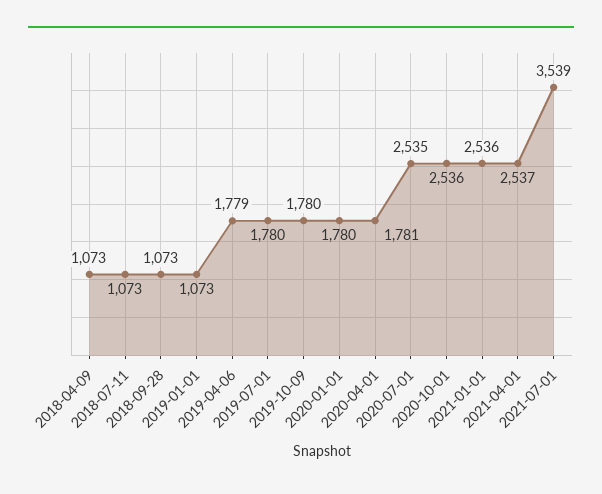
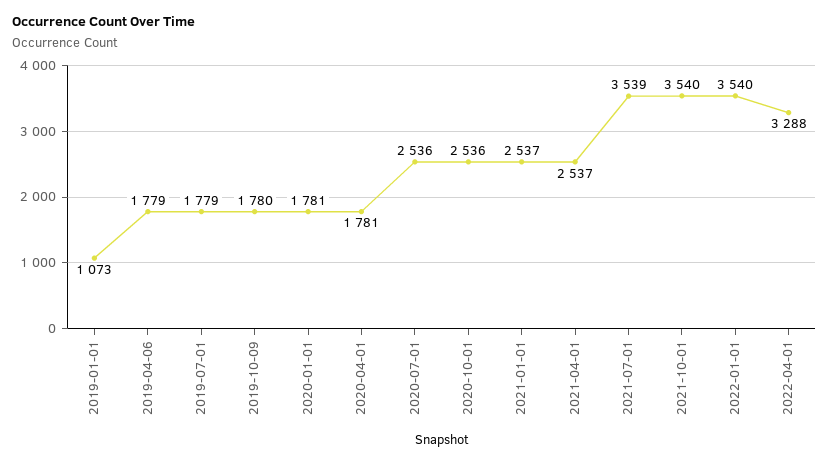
2018-04-09: 1073 -> none
2018-07-11: 1073 -> none
2018-09-28: 1073 -> none
2019-07-01: 1780 -> 1779
2020-01-01: 1780 -> 1781
2020-07-01: 2535 -> 2536
2021-01-01: 2536 -> 2537
2021-10-01: none -> 3540
2022-01-01: none -> 3540
2022-04-01: none -> 3288

